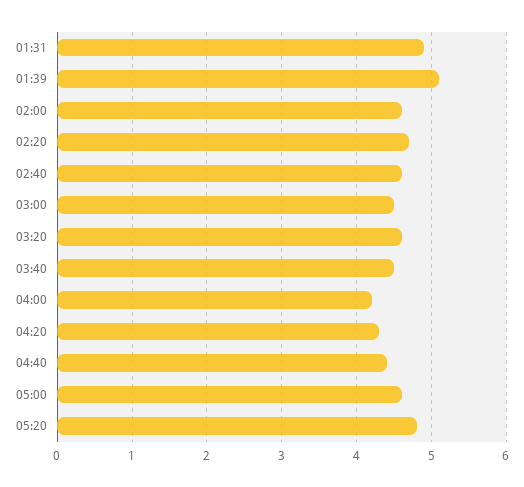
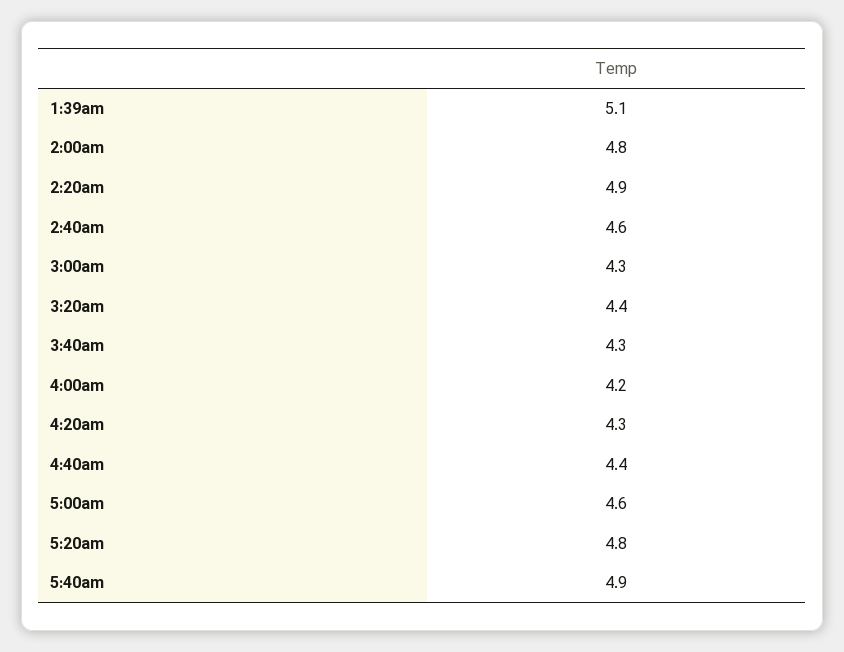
01:31: 4.9 -> none
02:00: 4.6 -> 4.8
02:20: 4.7 -> 4.9
03:00: 4.5 -> 4.3
03:20: 4.6 -> 4.4
03:40: 4.5 -> 4.3
5:40am: none -> 4.9

